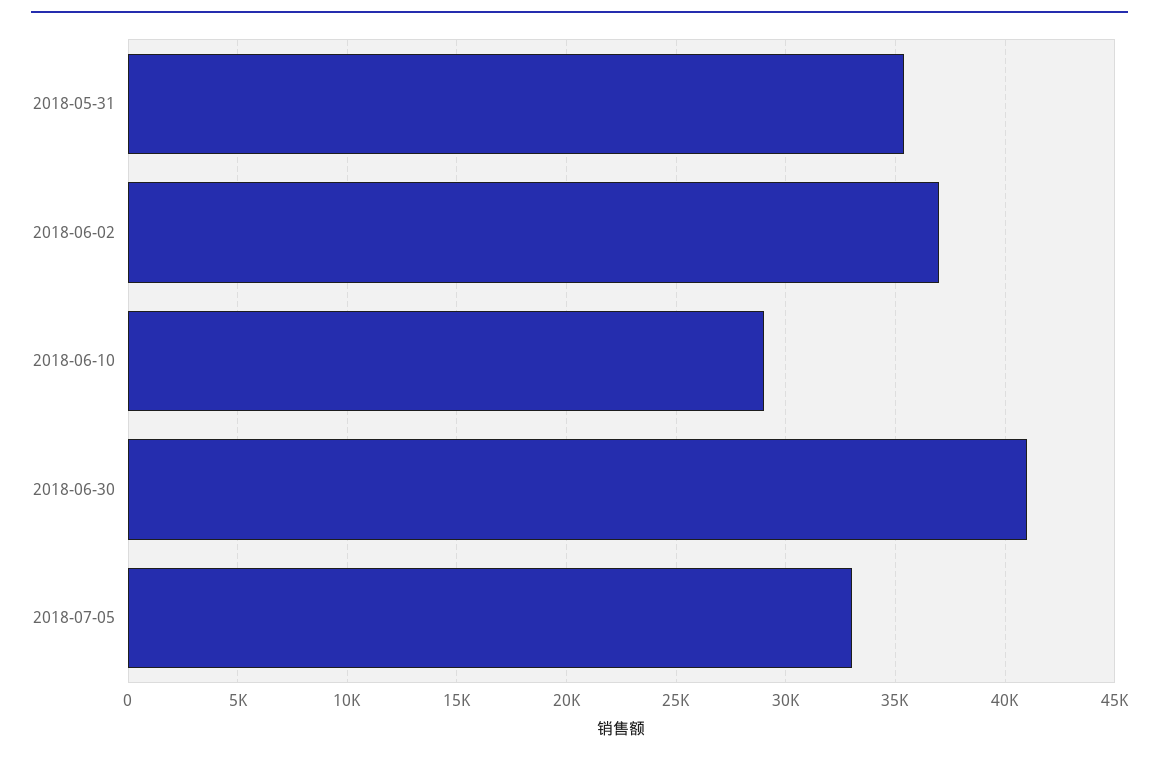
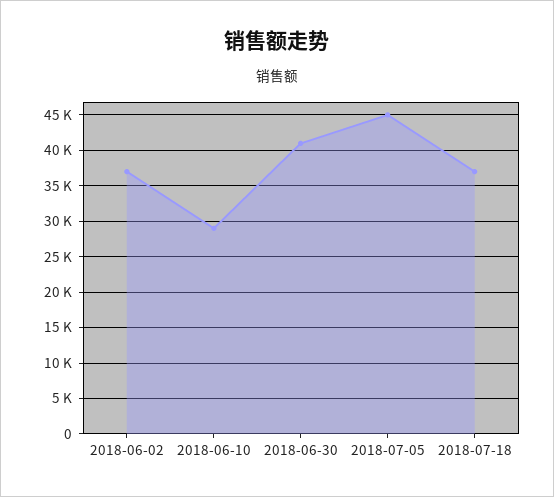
2018-05-31: 35500 -> none
2018-07-05: 33000 -> 45000
2018-07-18: none -> 37000

